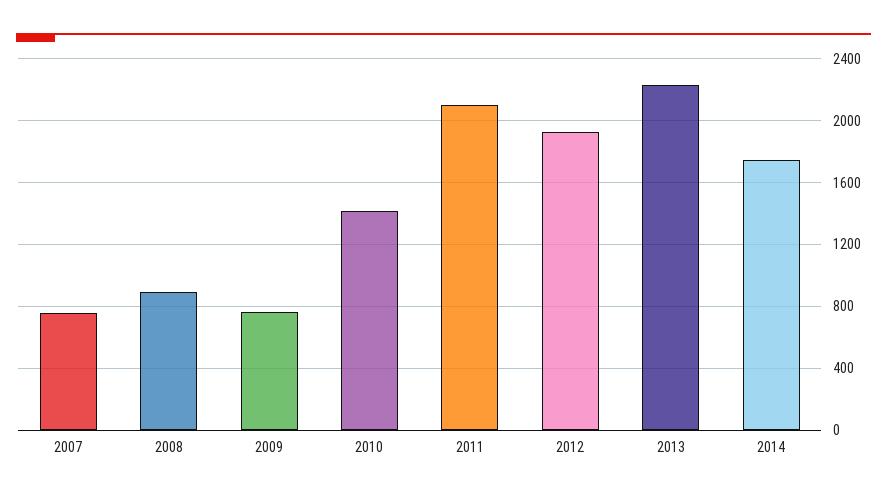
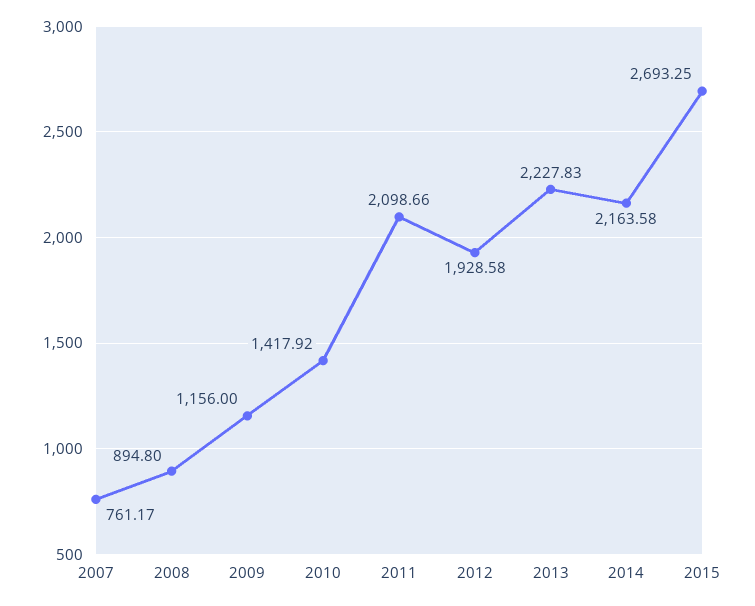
2009: 750 -> 1156
2014: 1750 -> 2163.58
2015: none -> 2693.25

